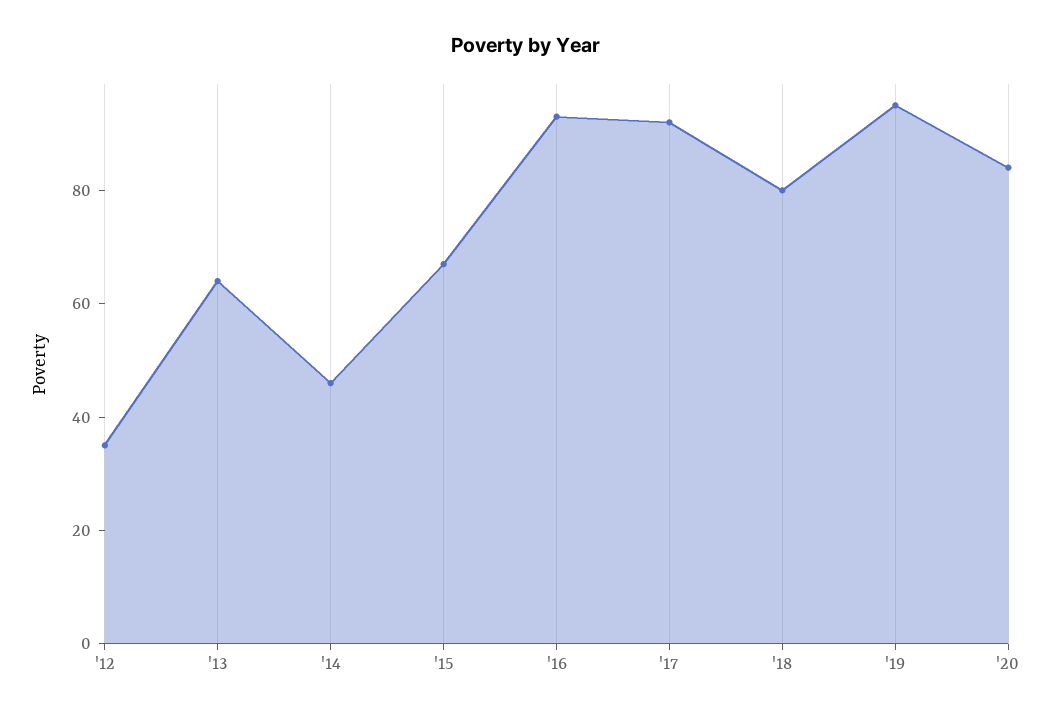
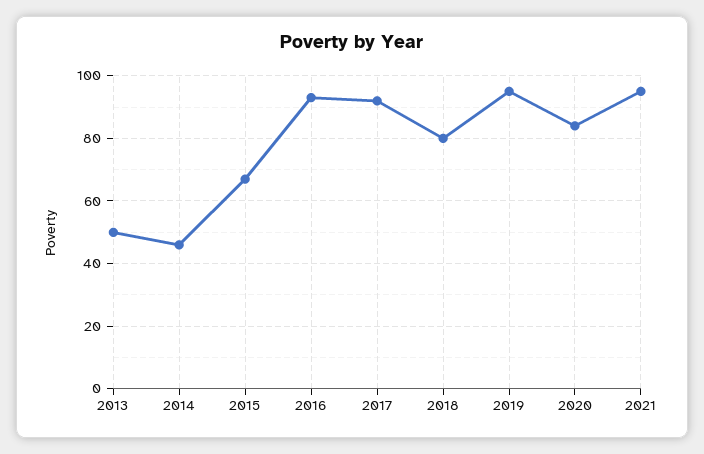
'12: 35 -> none
'13: 65 -> 50
2021: none -> 95

